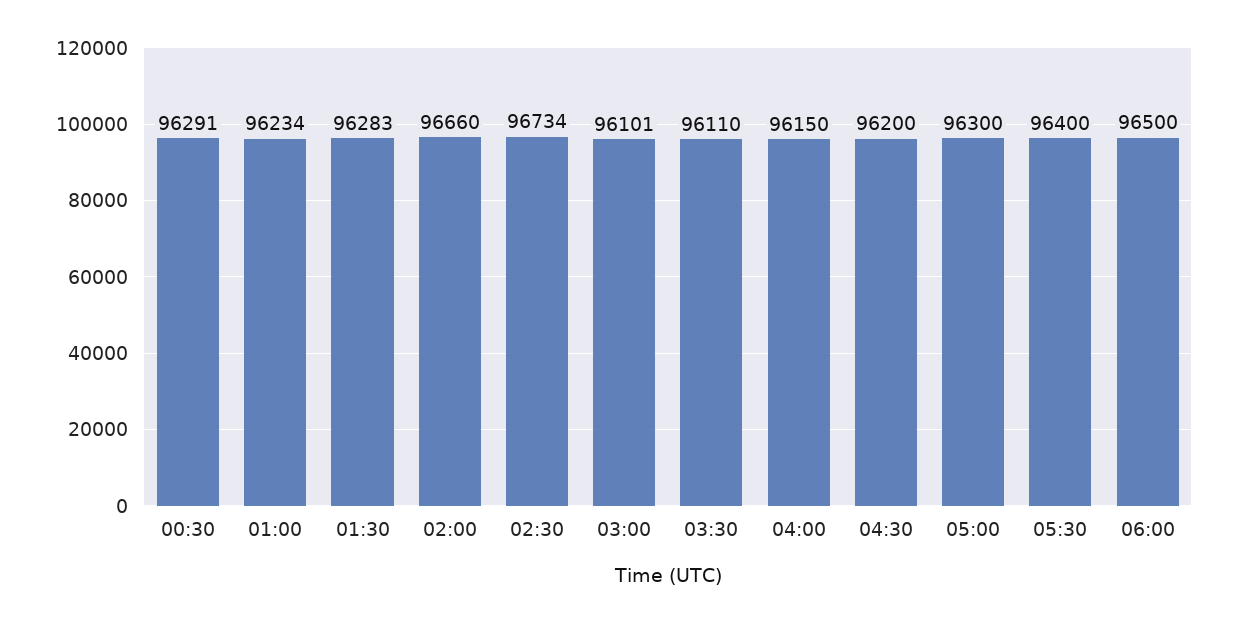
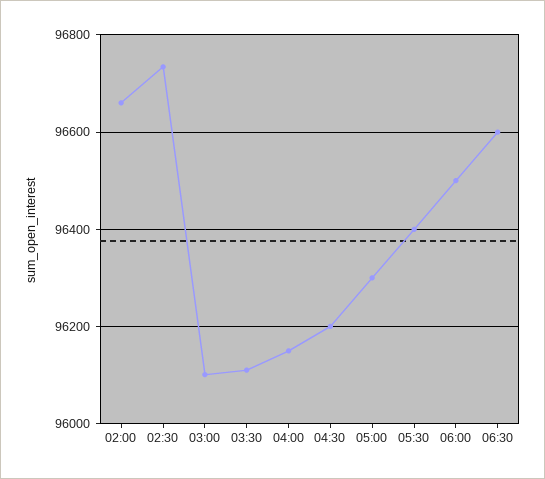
00:30: 96291 -> none
01:00: 96234 -> none
01:30: 96283 -> none
06:30: none -> 96600

